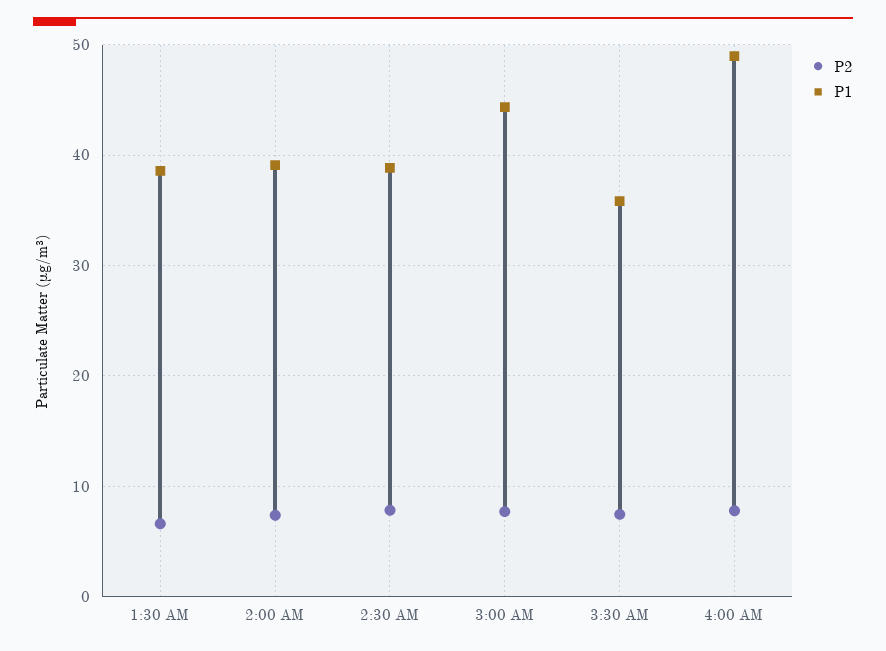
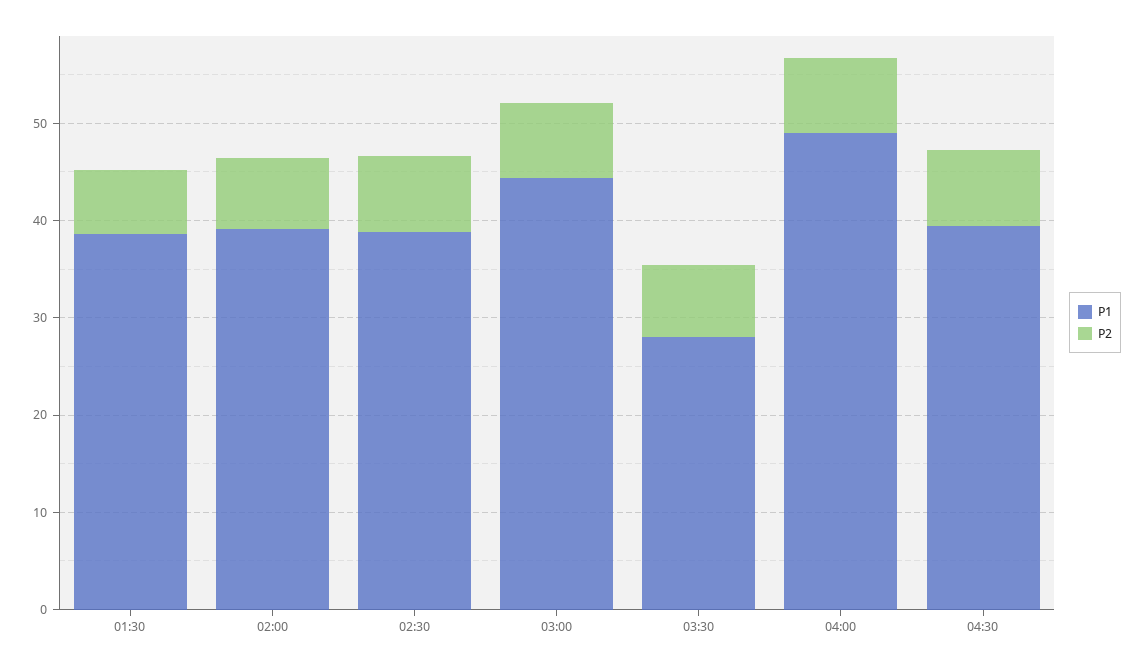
P1, 3:30 AM: 36 -> 28
P1, 04:30: none -> 40
P2, 04:30: none -> 8

